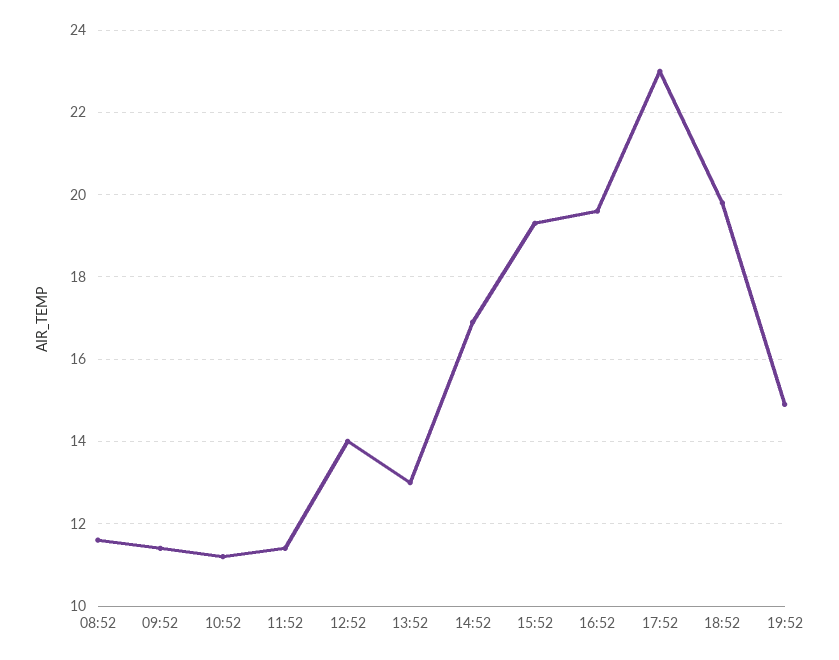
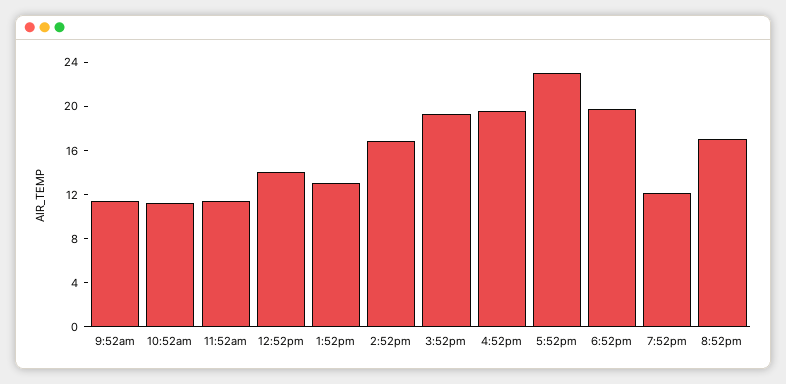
08:52: 11.5 -> none
19:52: 15 -> 12
8:52pm: none -> 17

